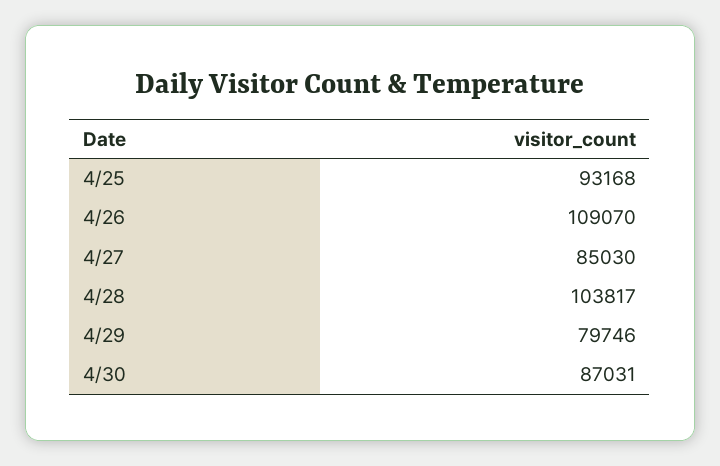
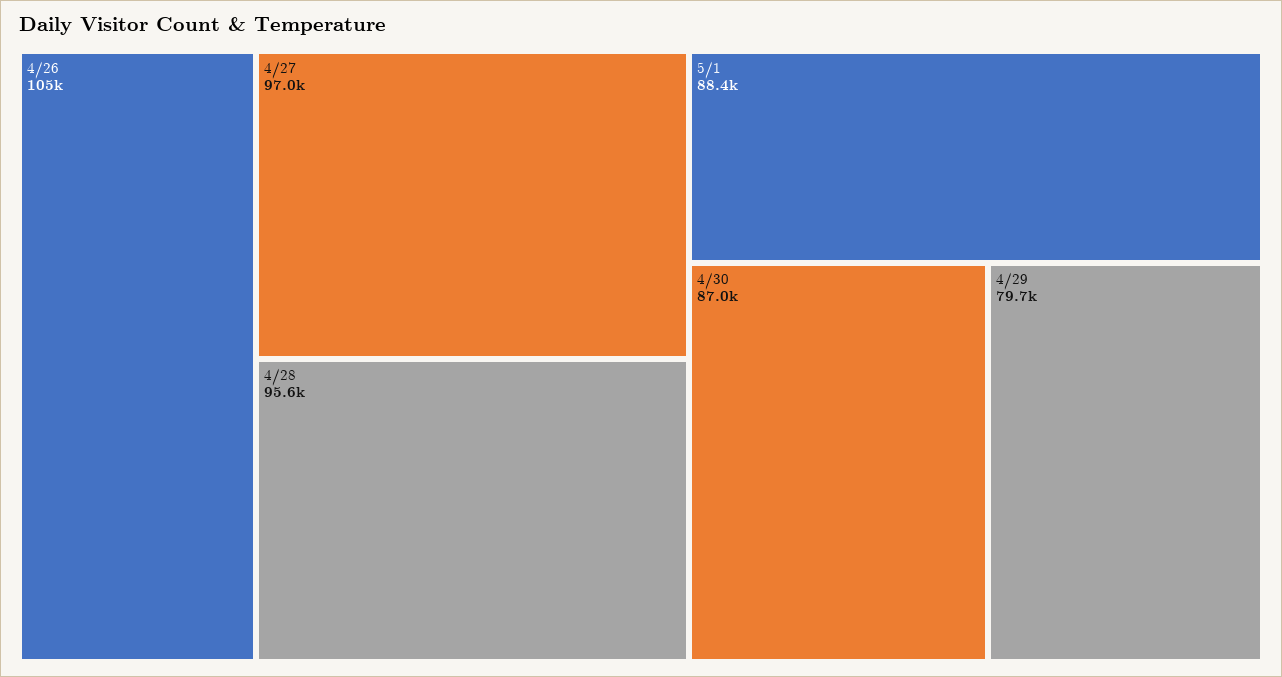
4/25: 93168 -> none
4/26: 109070 -> 105000
4/27: 85030 -> 97000
4/28: 103817 -> 95600
5/1: none -> 88400

